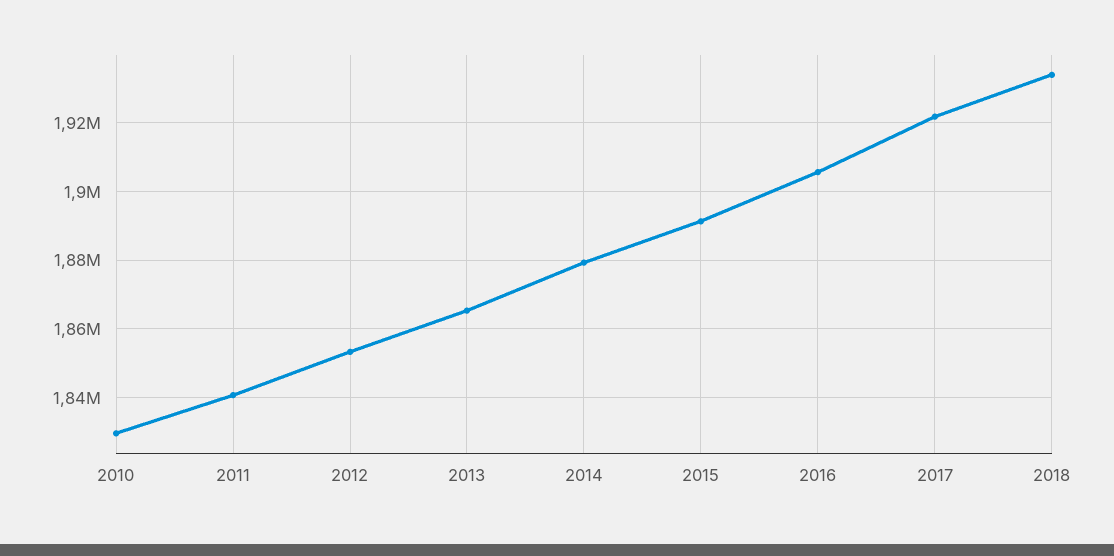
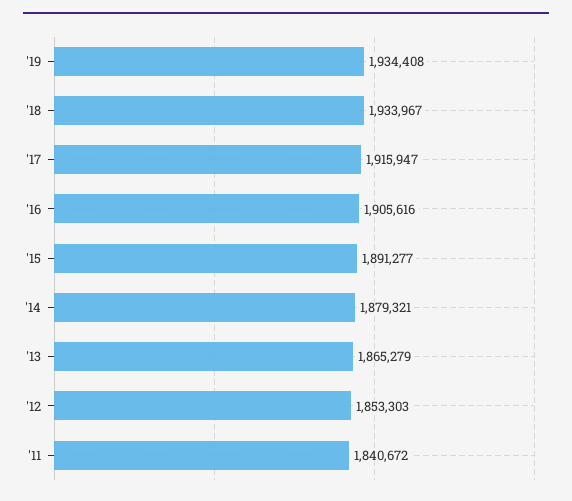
2010: 1830000 -> none
2017: 1922000 -> 1915947
'19: none -> 1934408

